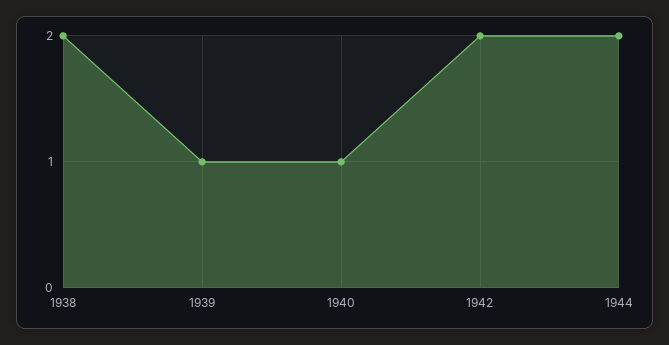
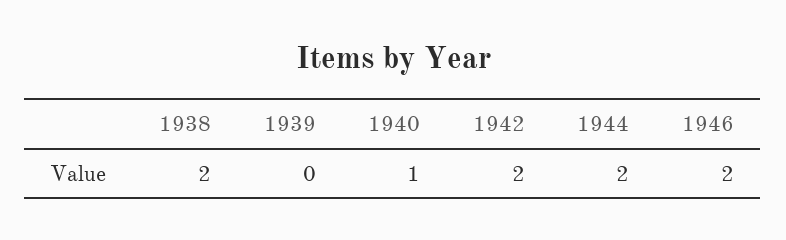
1939: 1 -> 0
1946: none -> 2

